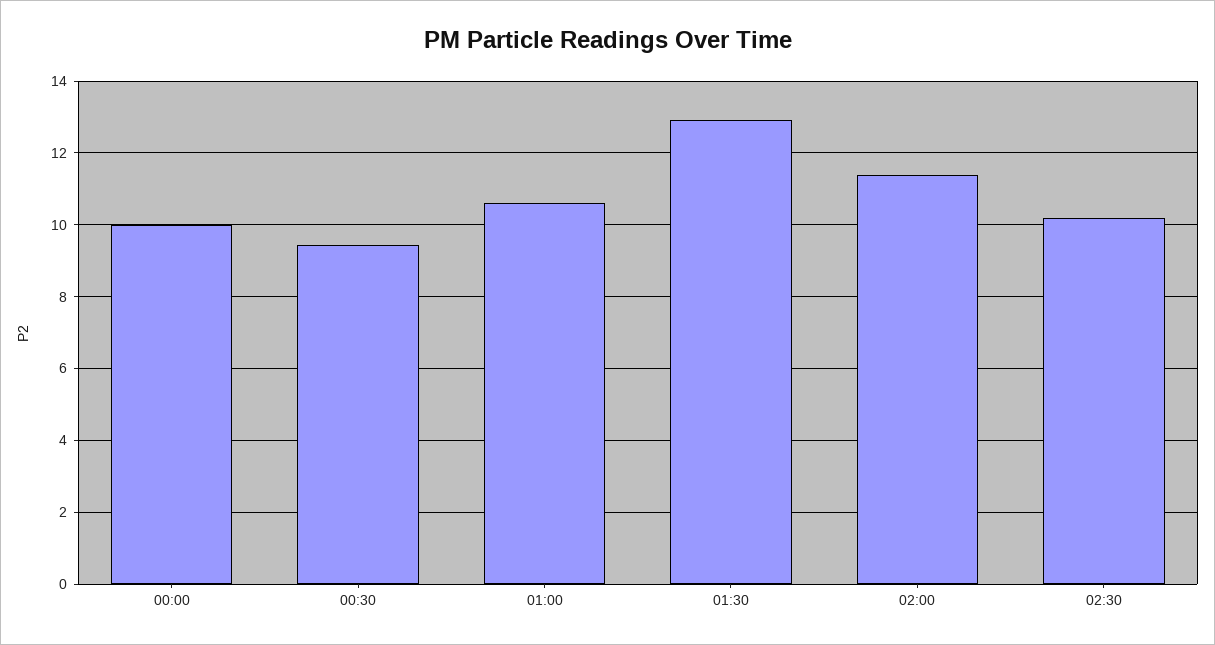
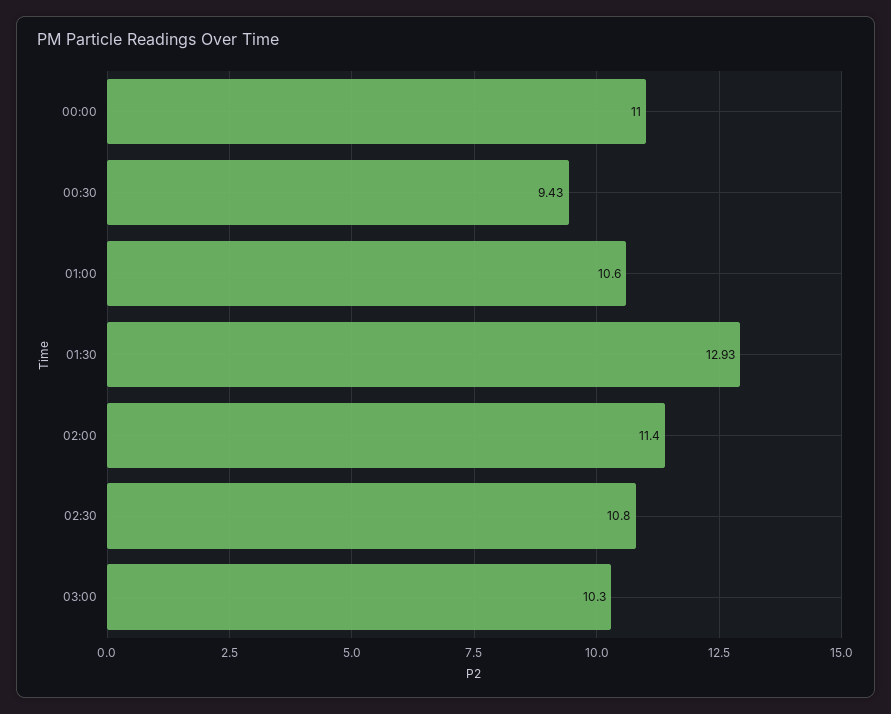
00:00: 10 -> 11
02:30: 10.2 -> 10.8
03:00: none -> 10.3

